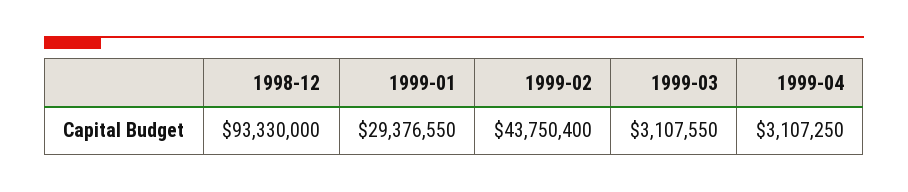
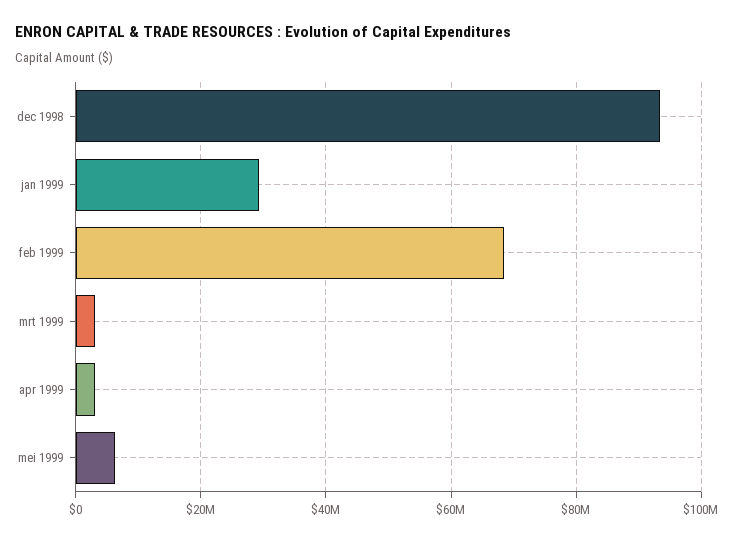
1999-02: 43750400 -> 68000000
mei 1999: none -> 6000000

